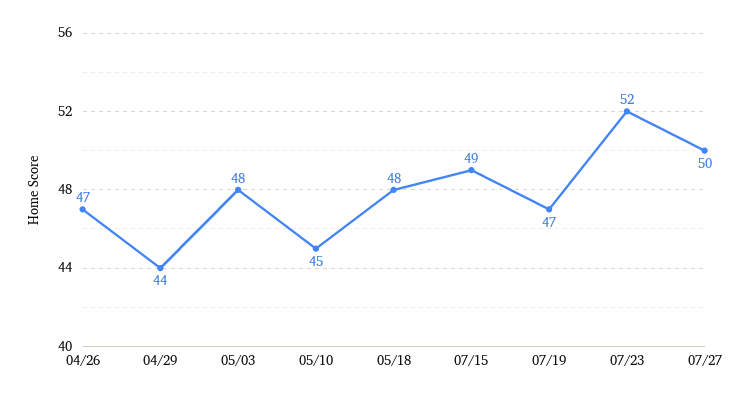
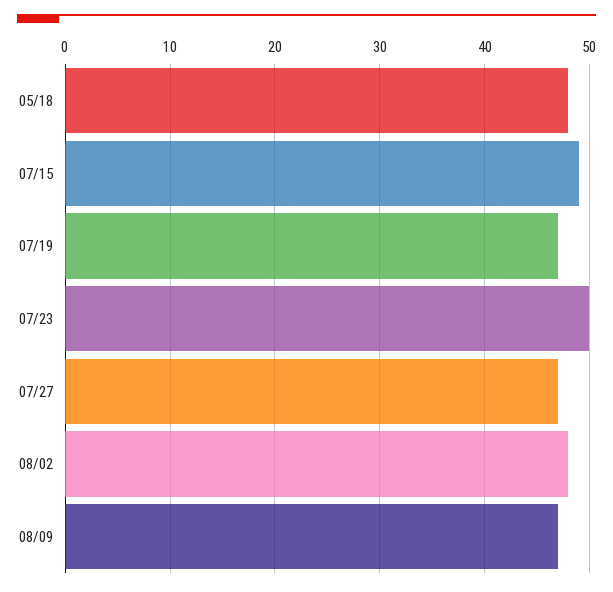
04/26: 47 -> none
04/29: 44 -> none
05/03: 48 -> none
05/10: 45 -> none
07/23: 52 -> 50
07/27: 50 -> 47
08/02: none -> 48
08/09: none -> 47

